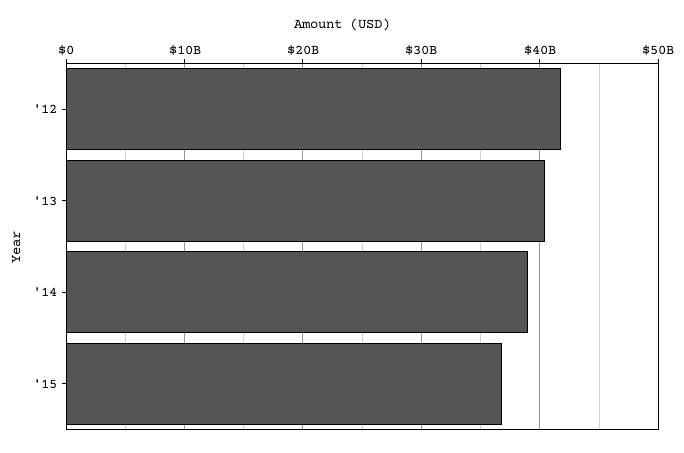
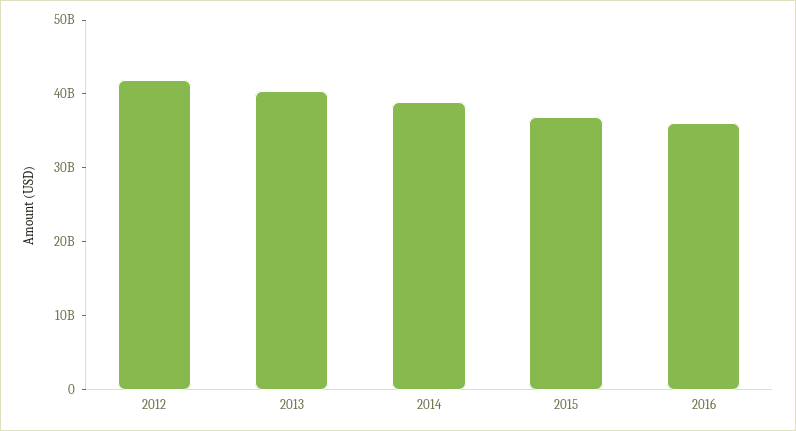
2016: none -> 36000000000

